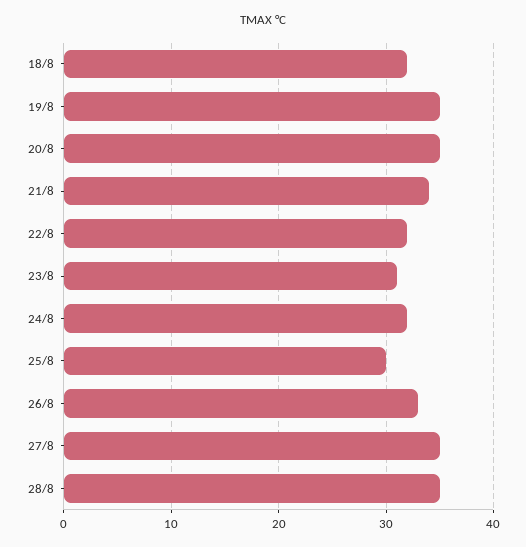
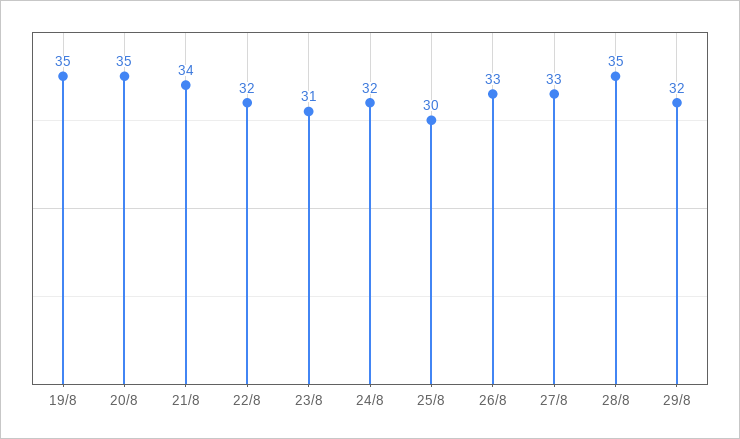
18/8: 32 -> none
27/8: 35 -> 33
29/8: none -> 32

